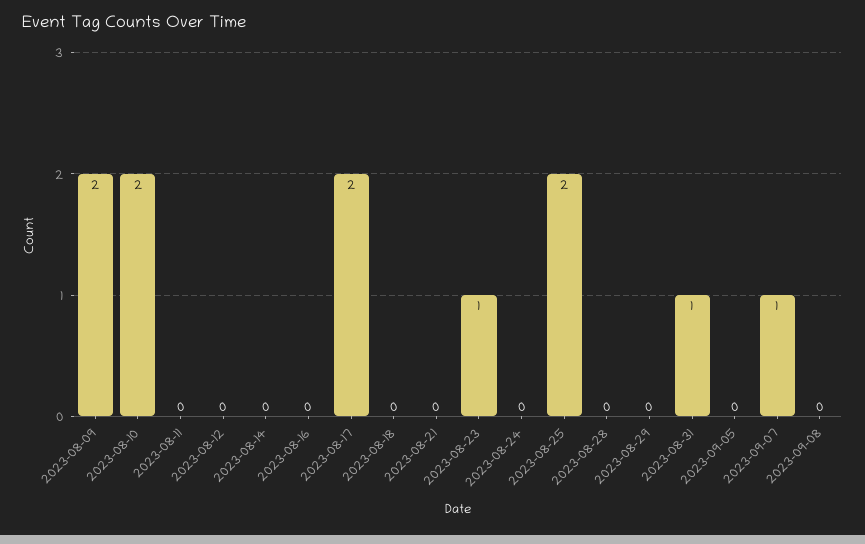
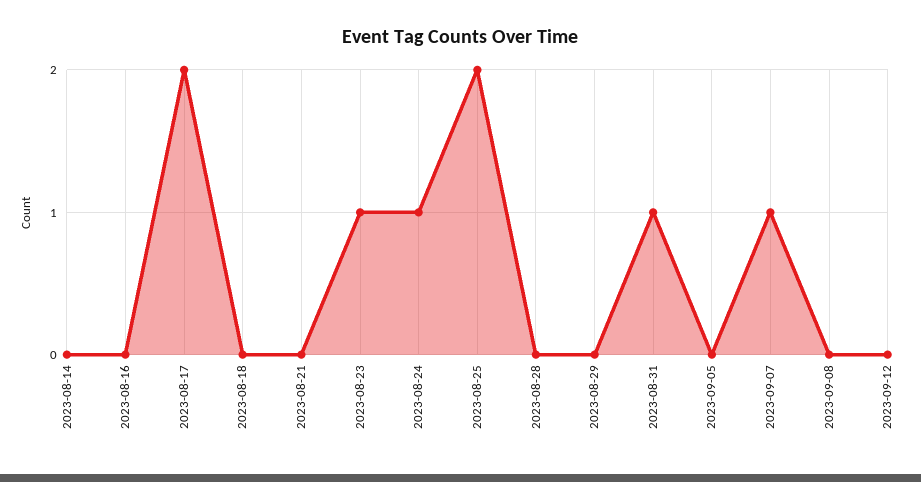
2023-08-09: 2 -> none
2023-08-10: 2 -> none
2023-08-11: 0 -> none
2023-08-12: 0 -> none
2023-08-24: 0 -> 1
2023-09-12: none -> 0

